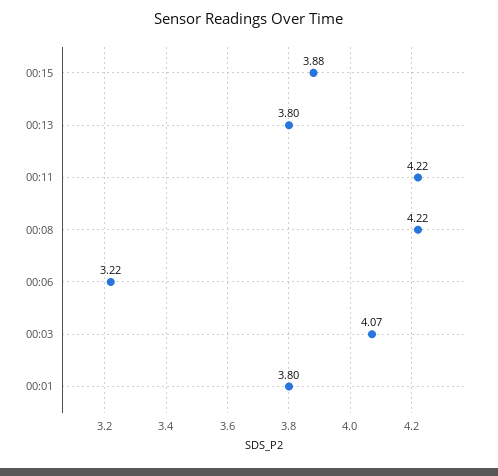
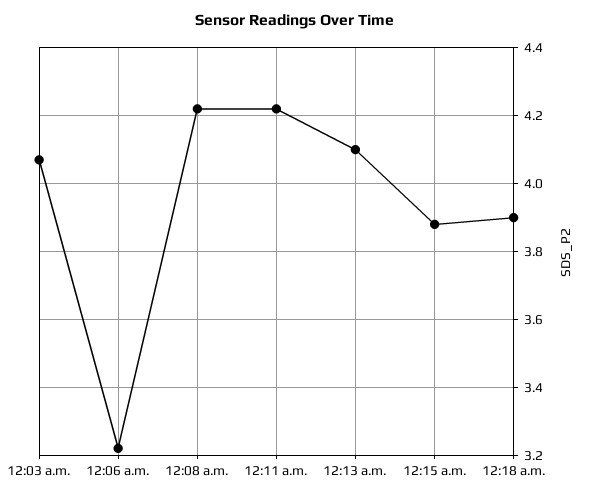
00:13: 3.8 -> 4.1
00:01: 3.8 -> none
12:18 a.m.: none -> 3.9

